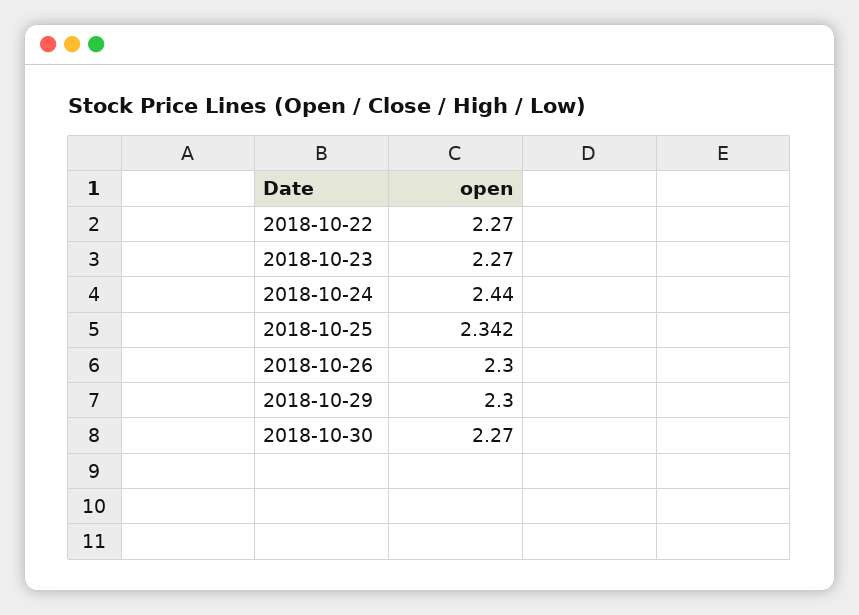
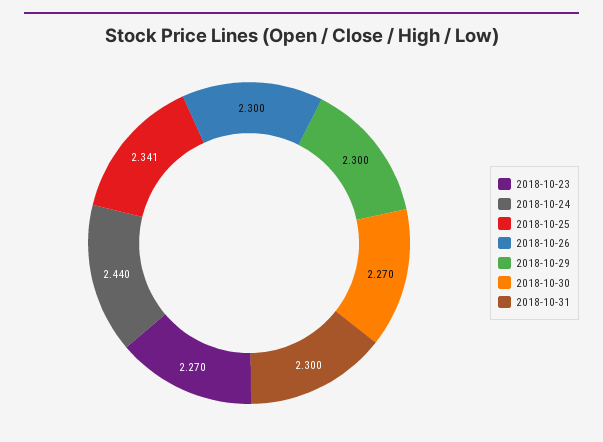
2018-10-22: 2.27 -> none
2018-10-25: 2.342 -> 2.341
2018-10-31: none -> 2.3

